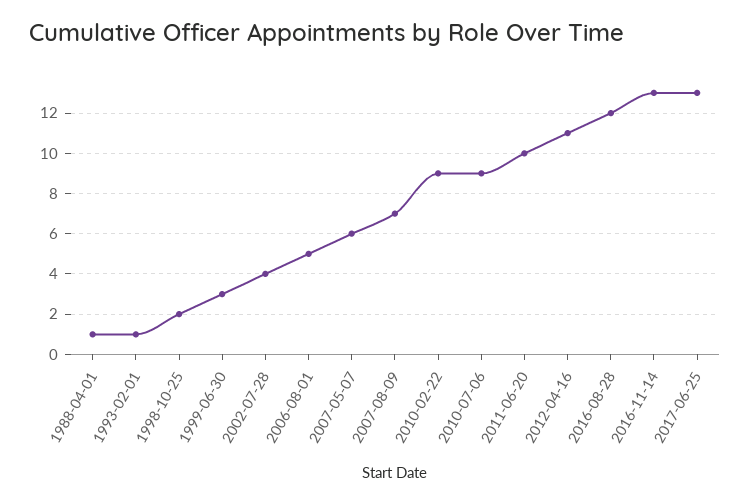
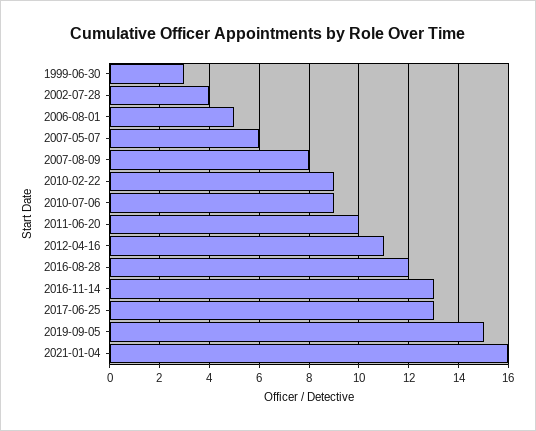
1988-04-01: 1 -> none
1993-02-01: 1 -> none
1998-10-25: 2 -> none
2007-08-09: 7 -> 8
2019-09-05: none -> 15
2021-01-04: none -> 16

